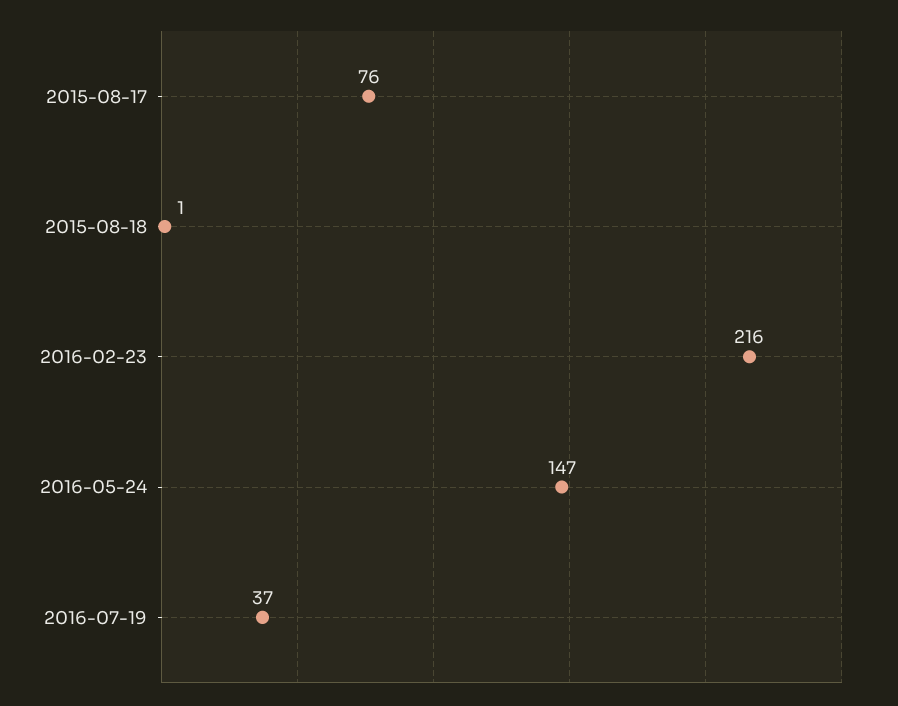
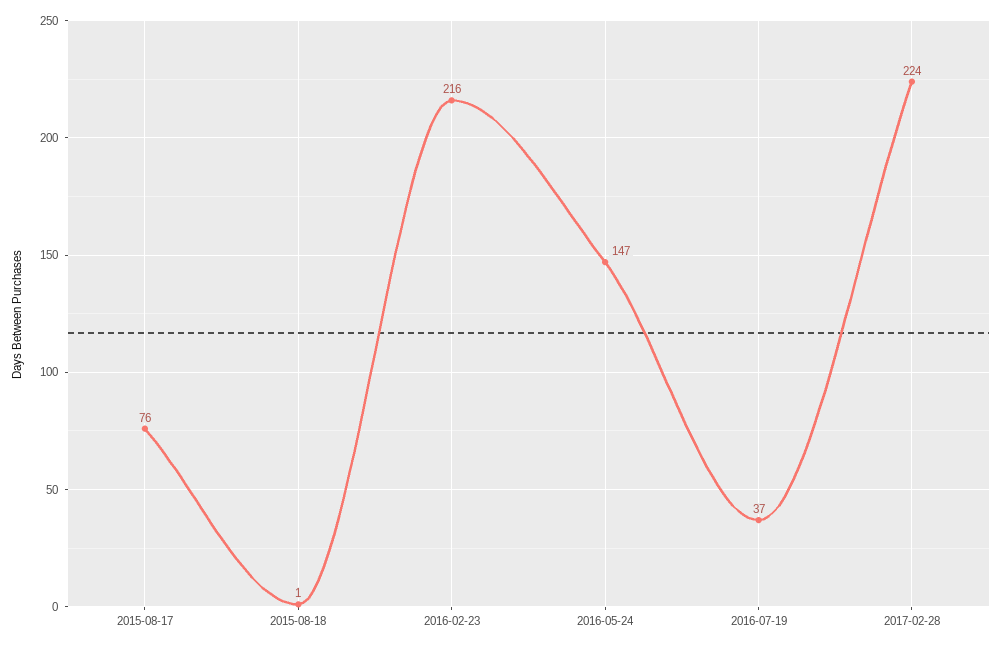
2017-02-28: none -> 224

